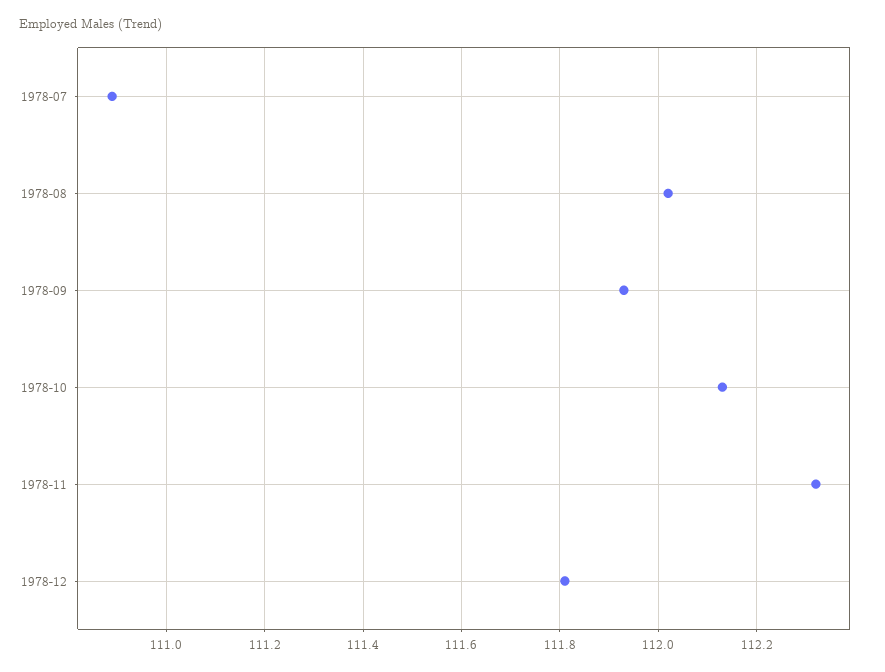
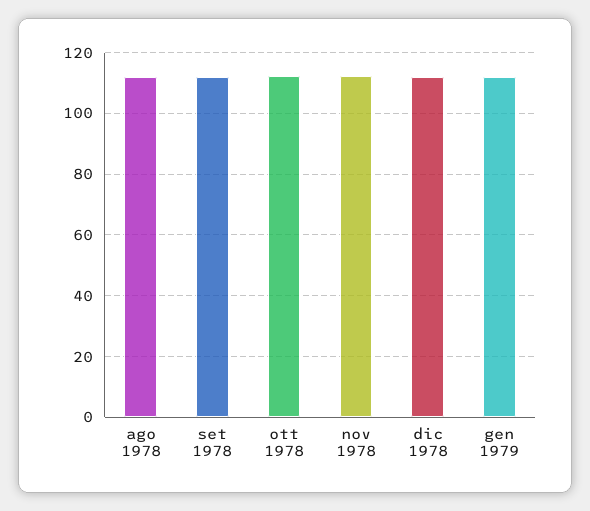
1978-07: 110.9 -> none
gen 1979: none -> 112

